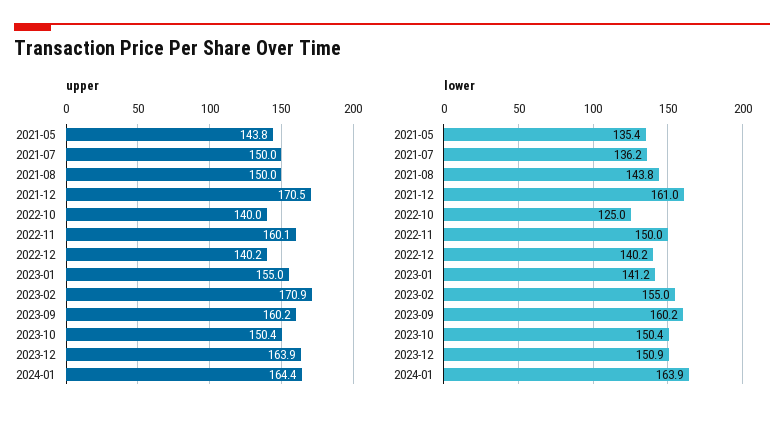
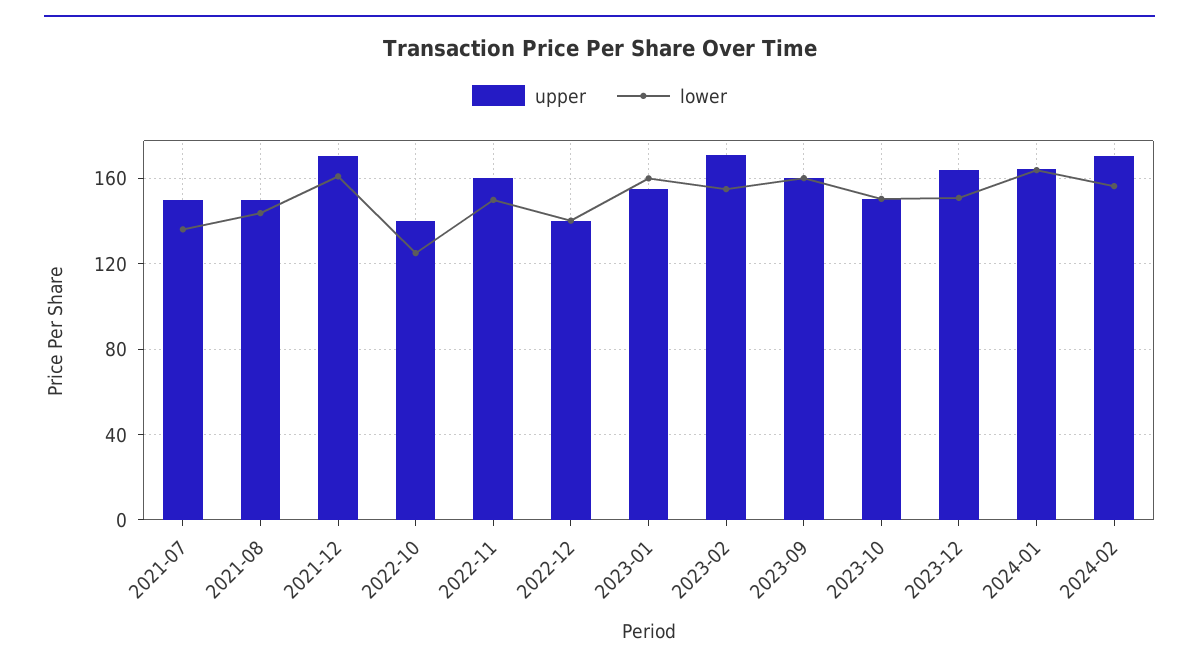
upper, 2021-05: 143.8 -> none
lower, 2021-05: 135.4 -> none
lower, 2023-01: 141.2 -> 160
upper, 2024-02: none -> 170
lower, 2024-02: none -> 155

